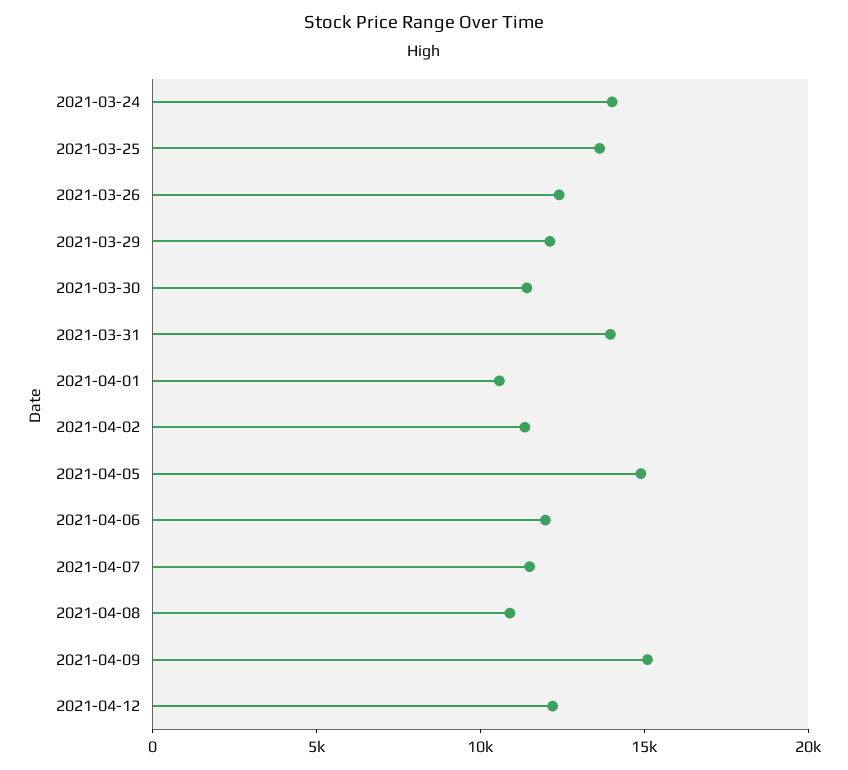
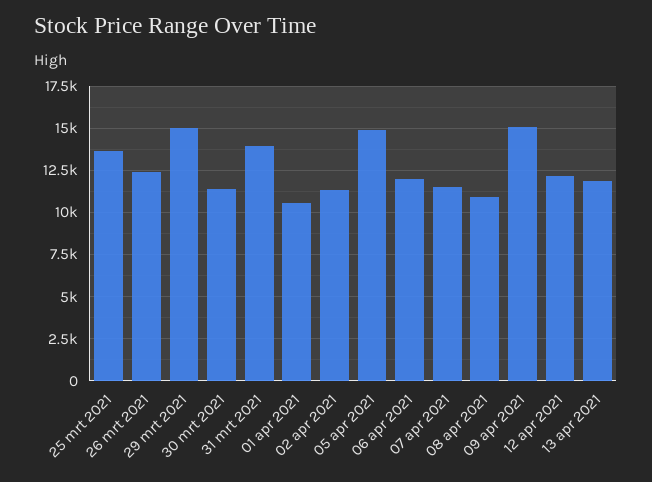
2021-03-24: 14000 -> none
2021-03-29: 12000 -> 15000
13 apr 2021: none -> 12000

